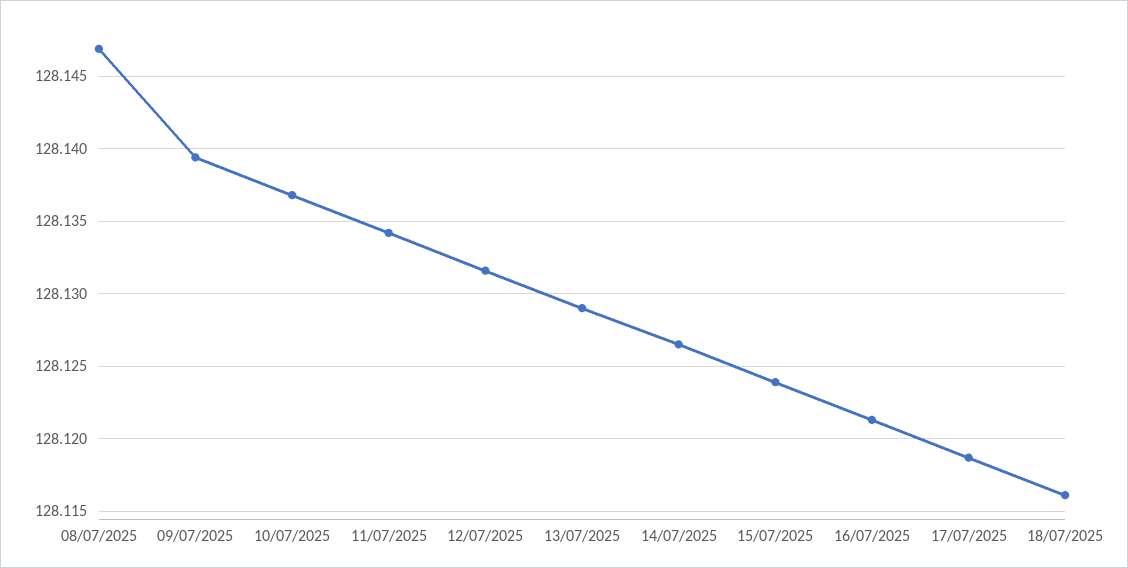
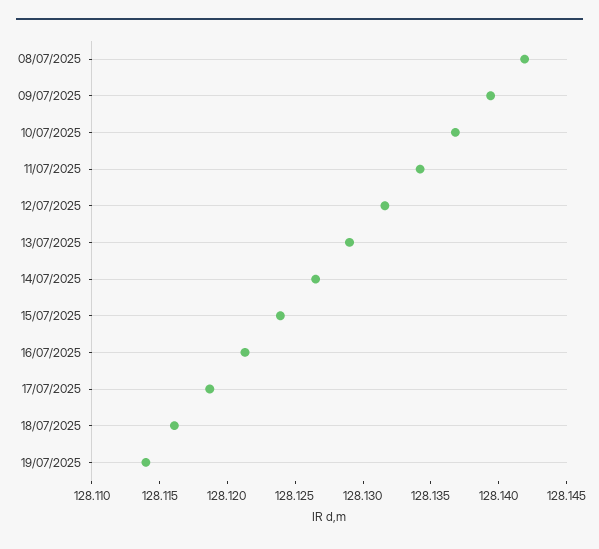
08/07/2025: 128.147 -> 128.142
19/07/2025: none -> 128.114

